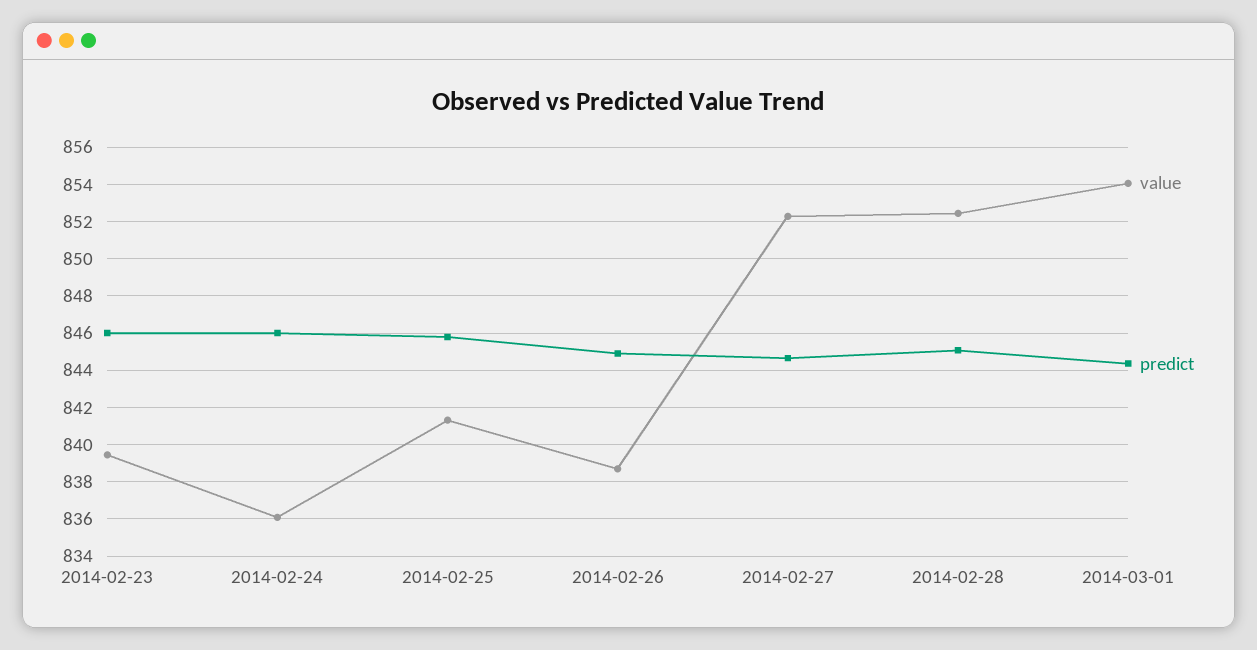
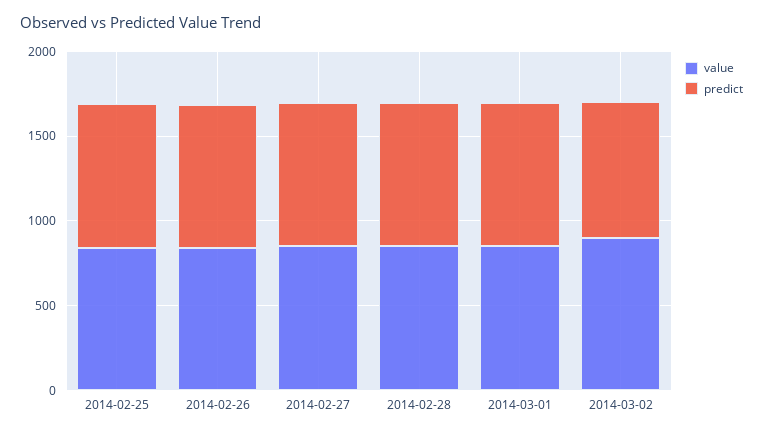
value, 2014-02-23: 839.5 -> none
predict, 2014-02-23: 846 -> none
value, 2014-02-24: 836 -> none
predict, 2014-02-24: 846 -> none
value, 2014-03-02: none -> 900
predict, 2014-03-02: none -> 800

